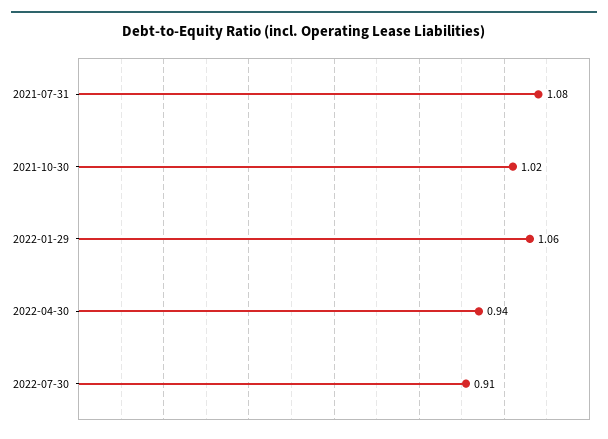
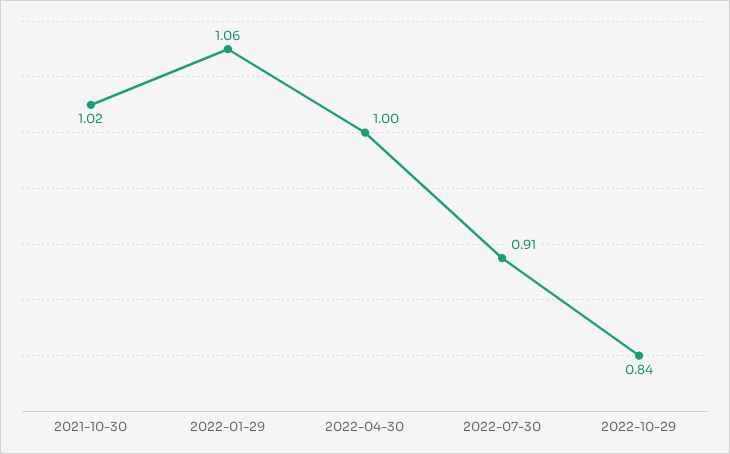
2021-07-31: 1.08 -> none
2022-04-30: 0.94 -> 1
2022-10-29: none -> 0.84

